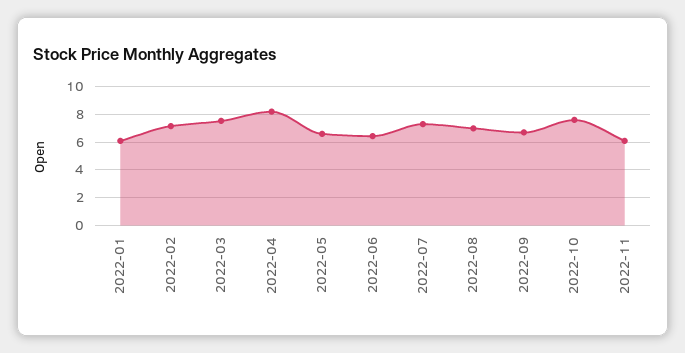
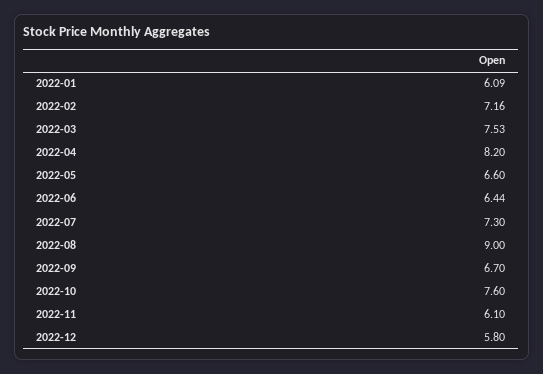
2022-08: 7 -> 9
2022-12: none -> 5.8

